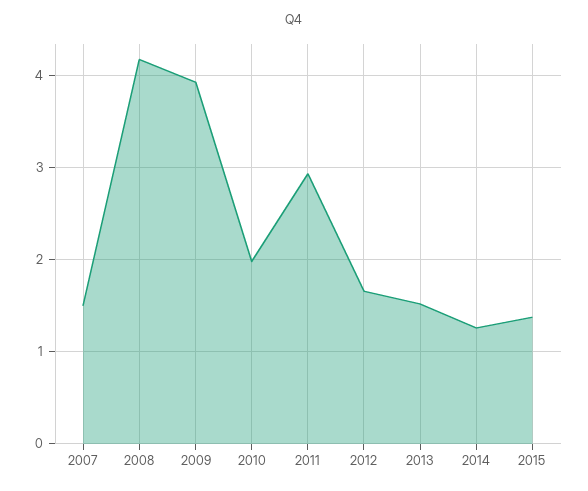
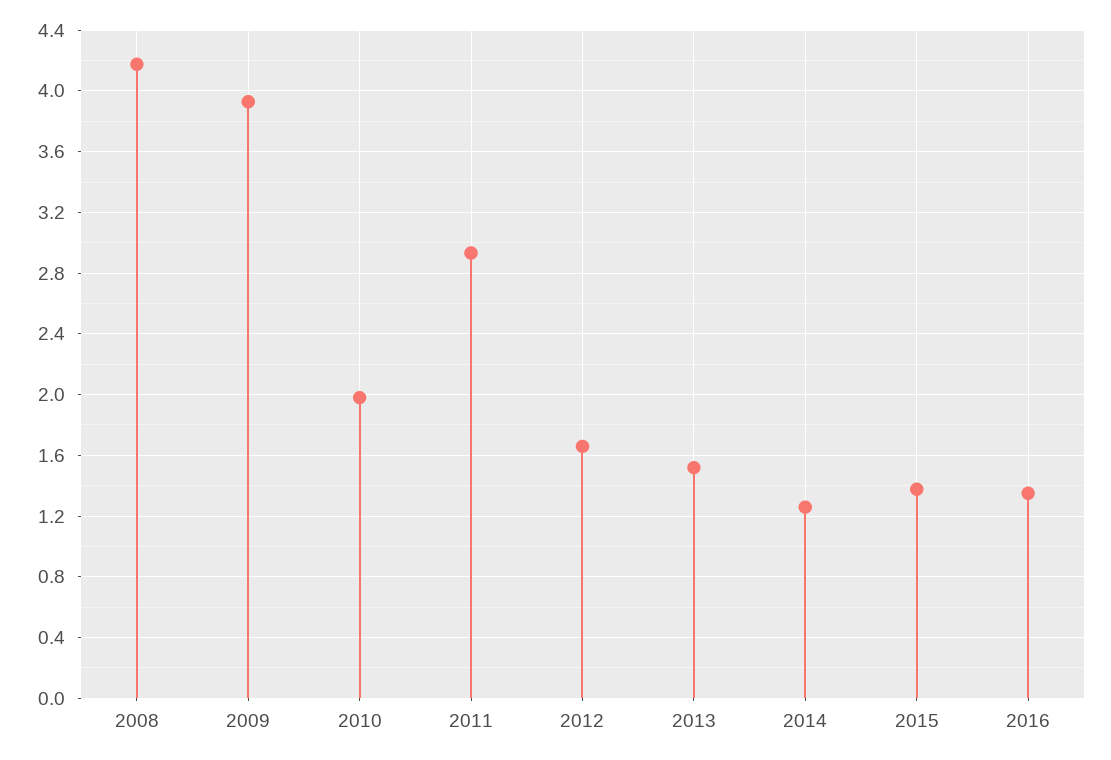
2007: 1.5 -> none
2016: none -> 1.35

